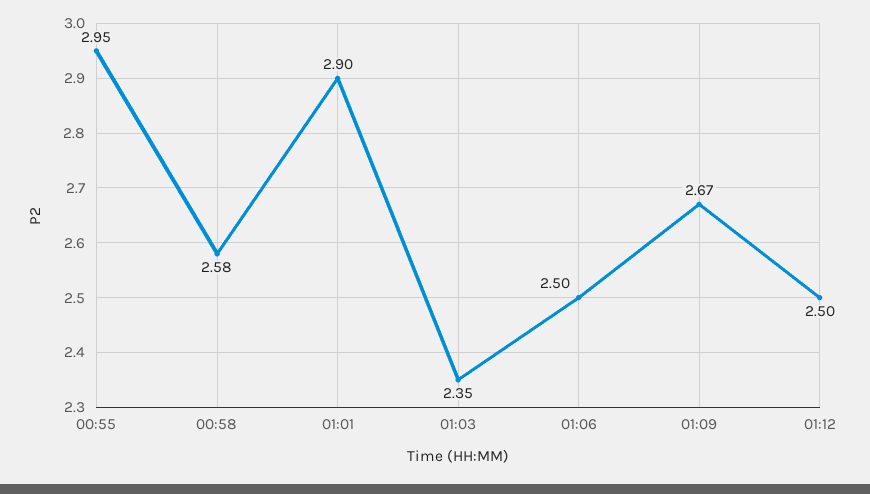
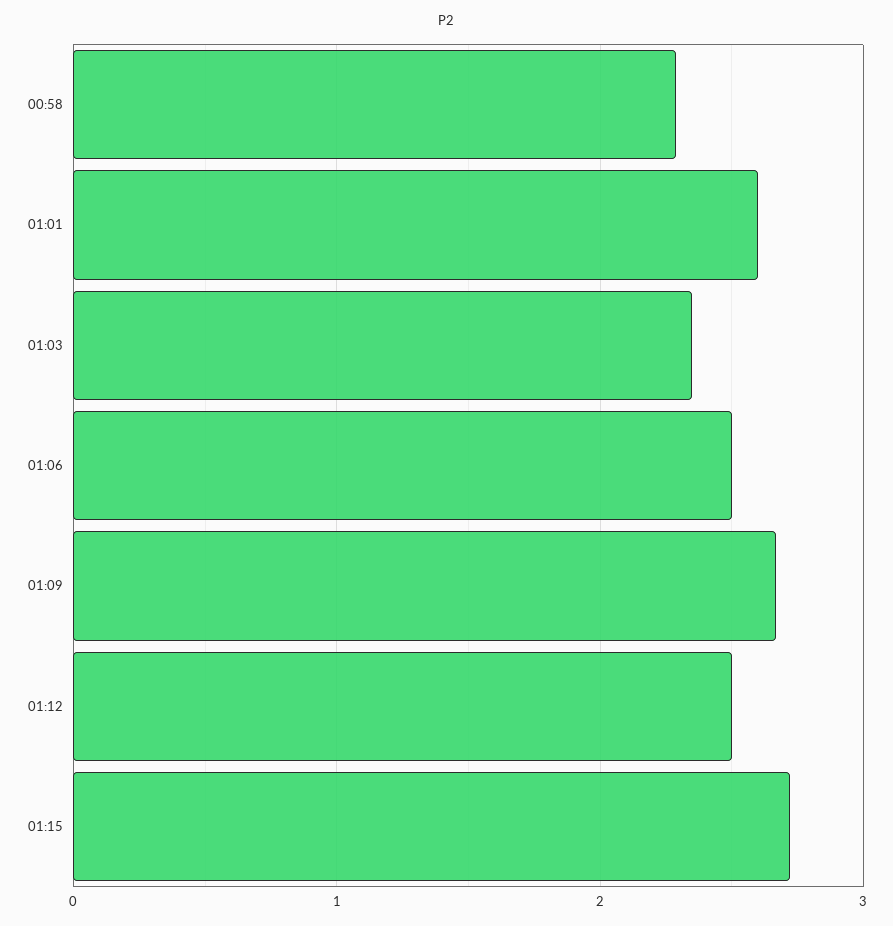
00:55: 2.95 -> none
00:58: 2.58 -> 2.3
01:01: 2.9 -> 2.6
01:15: none -> 2.7

